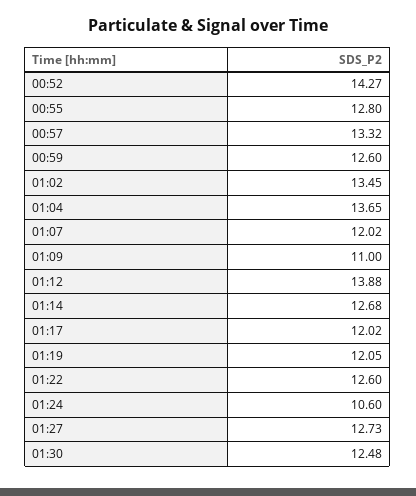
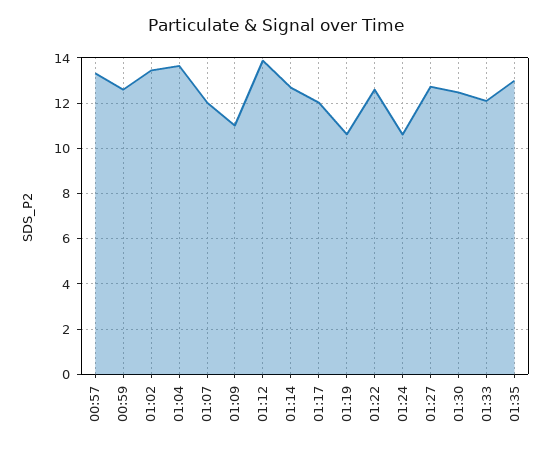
00:52: 14.27 -> none
00:55: 12.8 -> none
01:19: 12.05 -> 10.5
01:33: none -> 12
01:35: none -> 13

